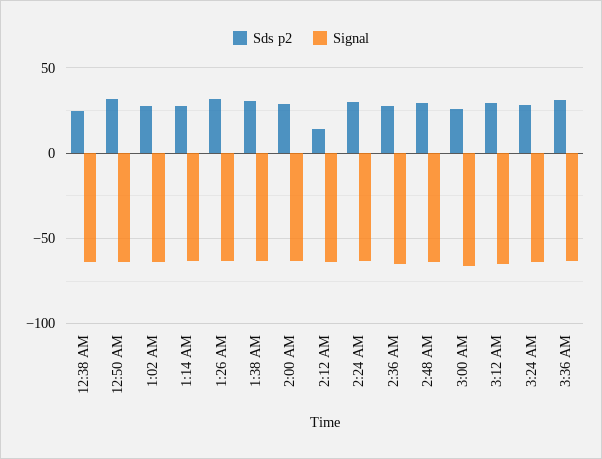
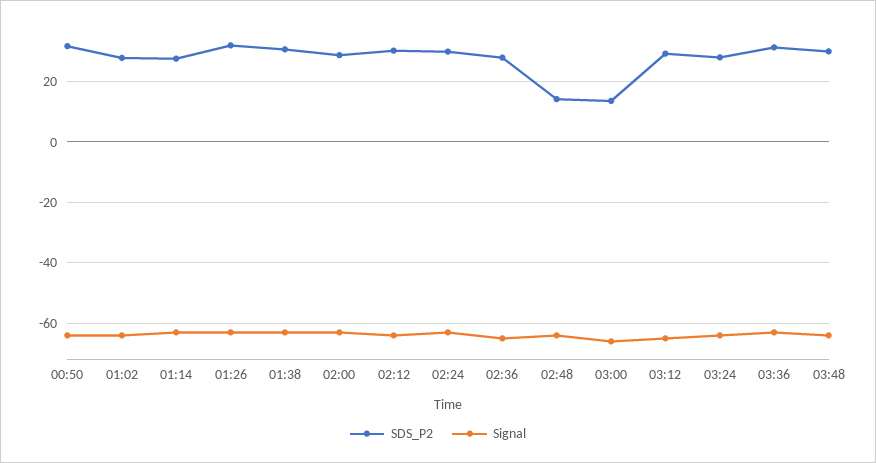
Sds p2, 12:38 AM: 25 -> none
Signal, 12:38 AM: -65 -> none
Sds p2, 2:12 AM: 15 -> 30
Sds p2, 2:48 AM: 30 -> 14
Sds p2, 3:00 AM: 25 -> 14
Sds p2, 03:48: none -> 30
Signal, 03:48: none -> -64

